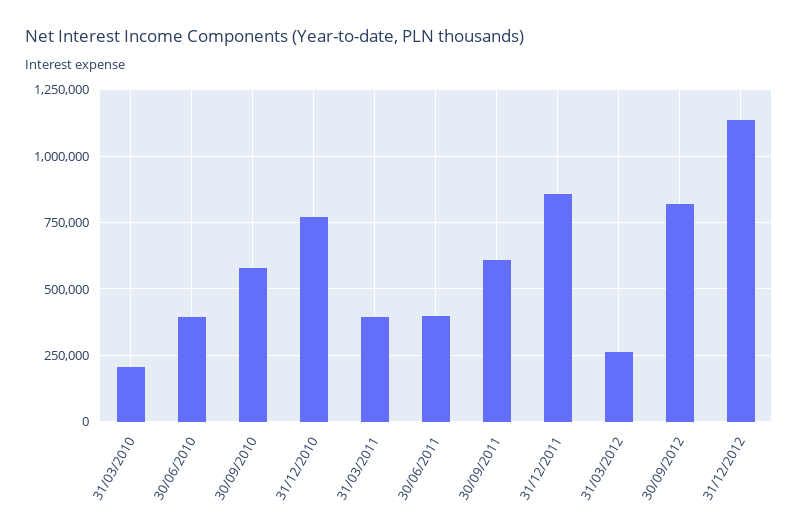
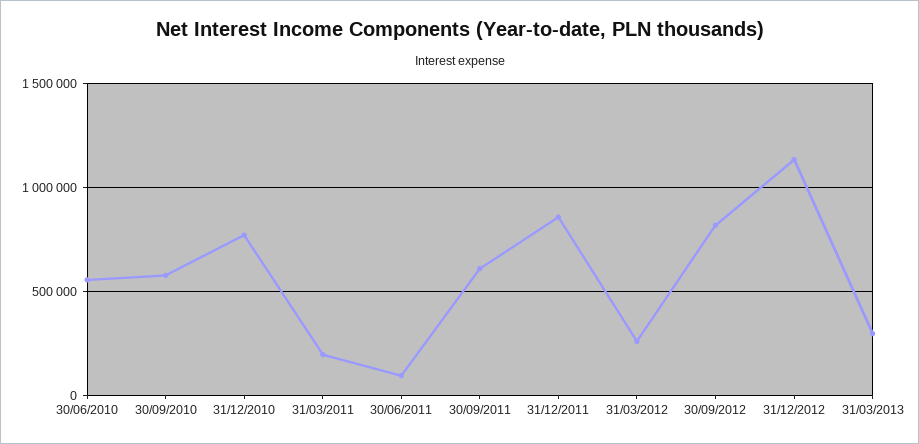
31/03/2010: 200000 -> none
30/06/2010: 400000 -> 550000
31/03/2011: 400000 -> 200000
30/06/2011: 400000 -> 100000
31/03/2013: none -> 300000

